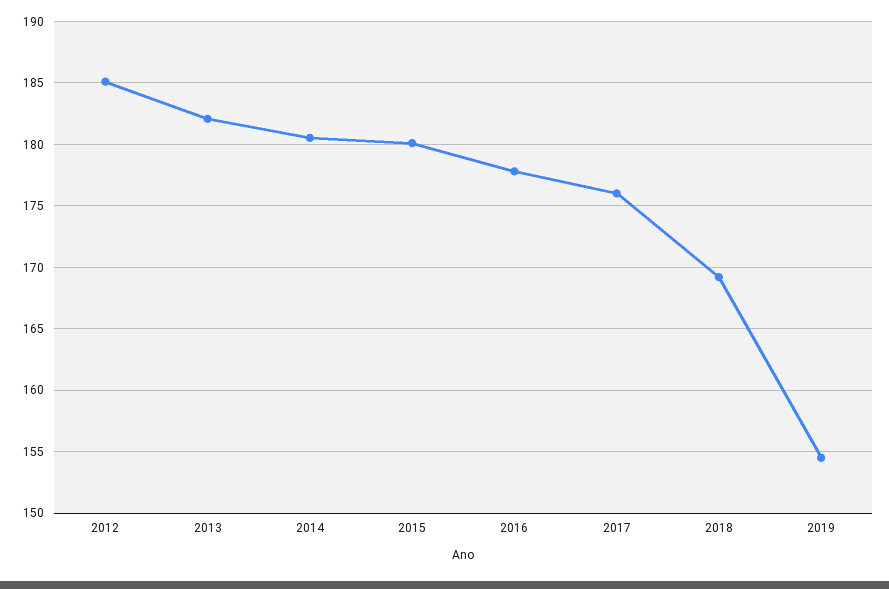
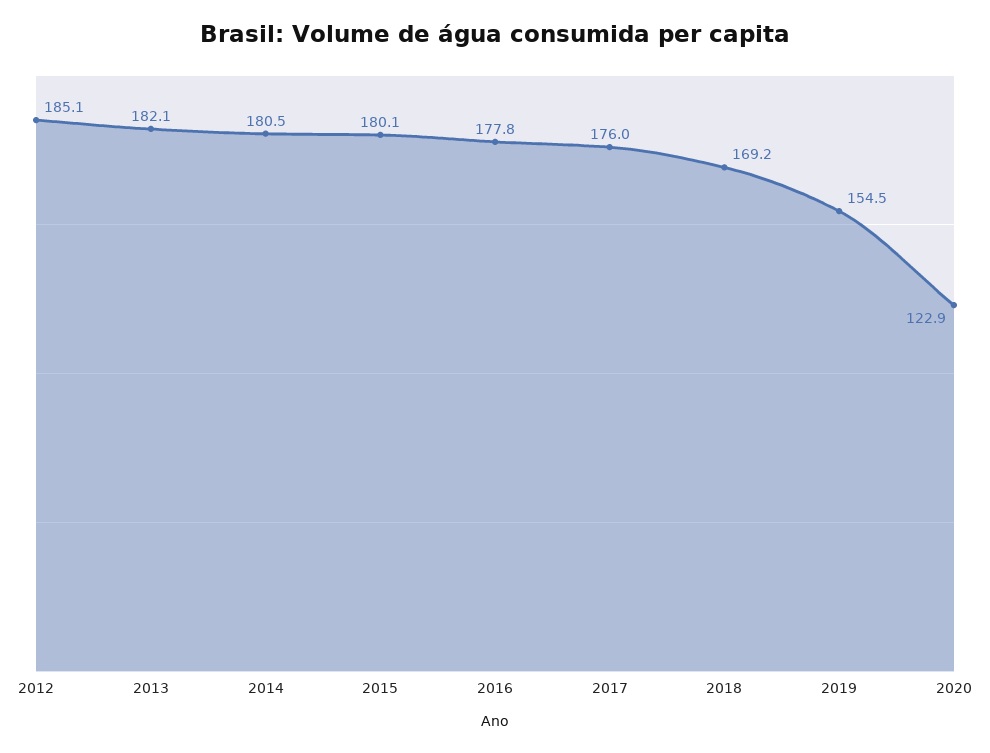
2020: none -> 122.9

